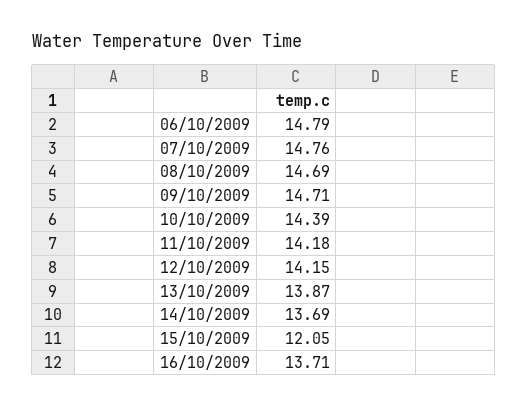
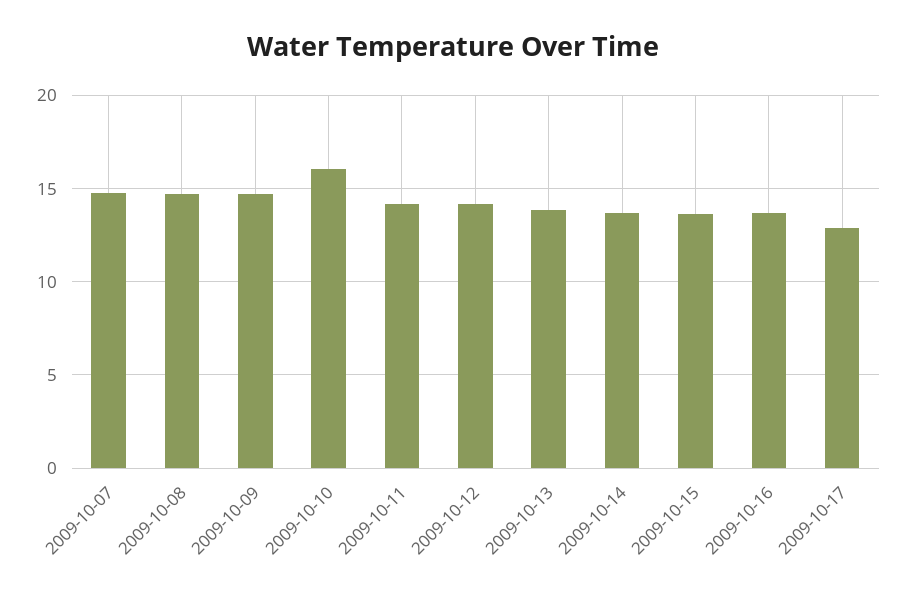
06/10/2009: 14.79 -> none
10/10/2009: 14.39 -> 16
15/10/2009: 12.05 -> 13.5
2009-10-17: none -> 13

